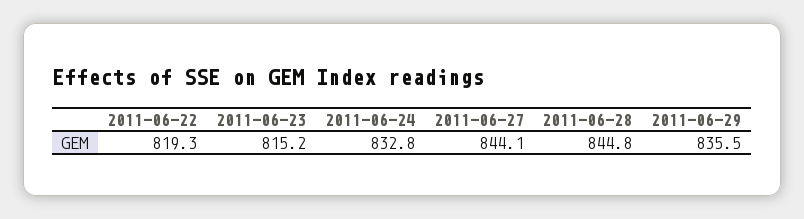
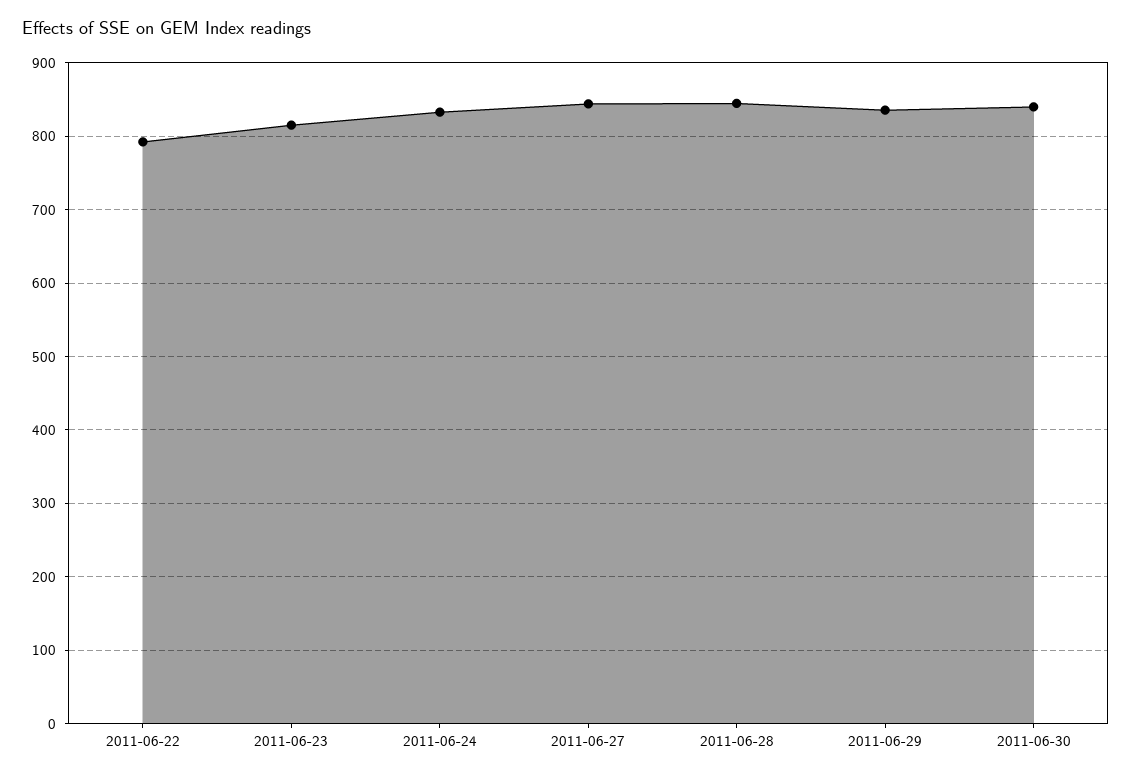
2011-06-22: 819.3 -> 790
2011-06-30: none -> 840

